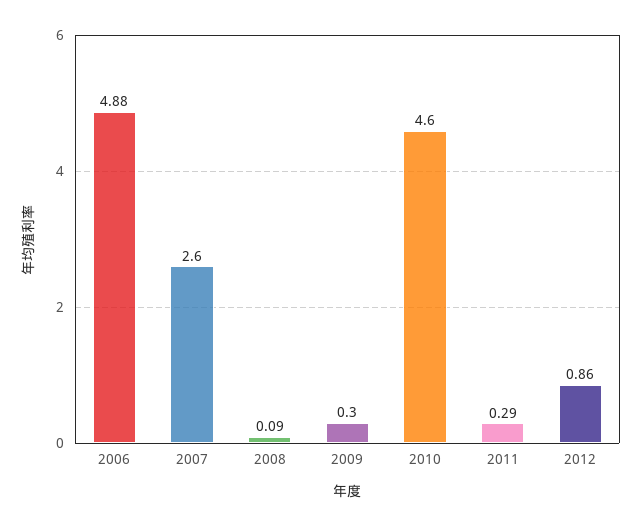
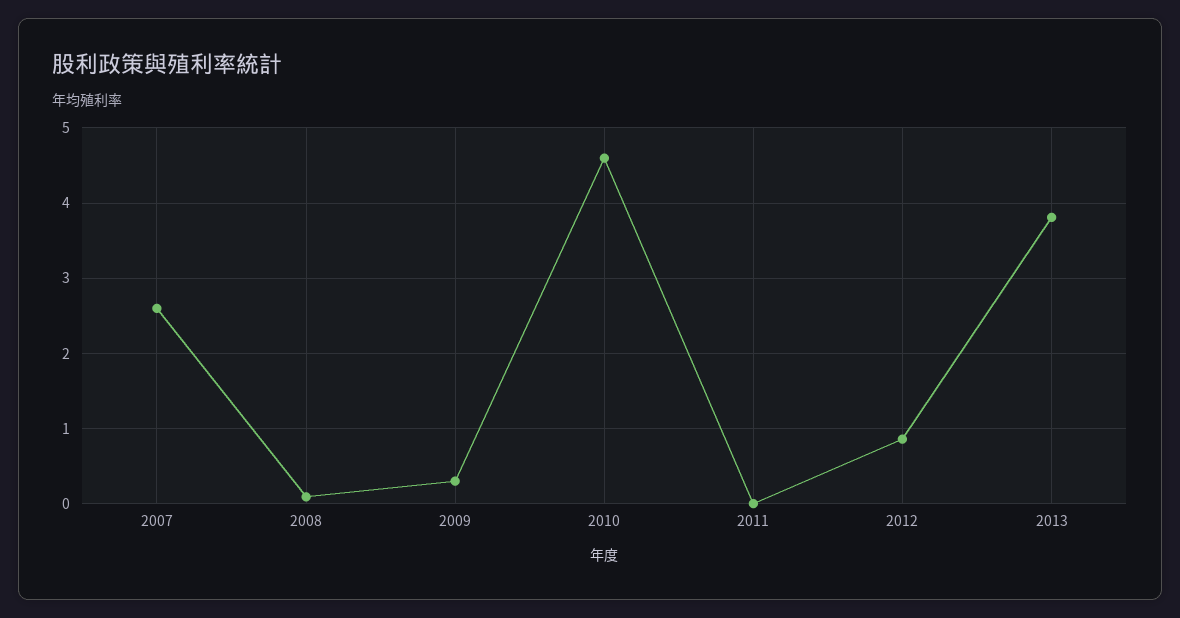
2006: 4.88 -> none
2011: 0.29 -> 0
2013: none -> 3.8

